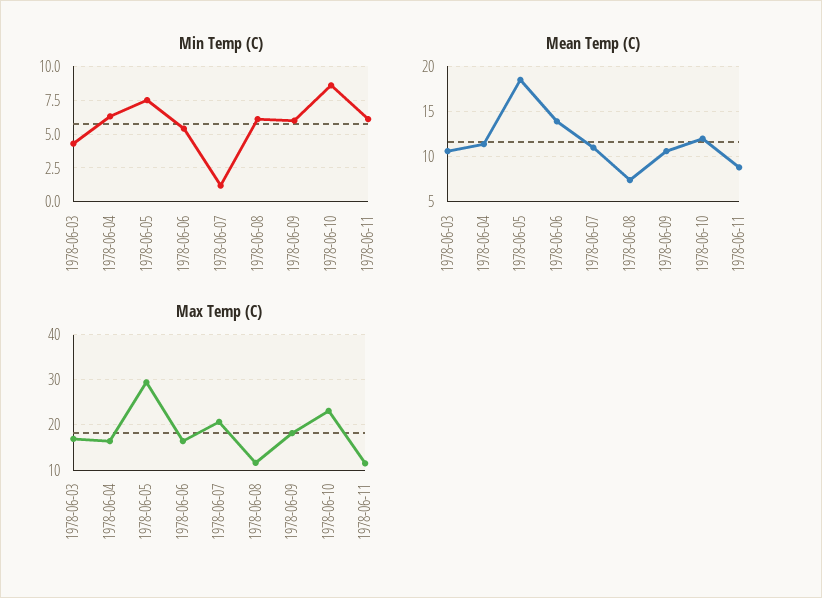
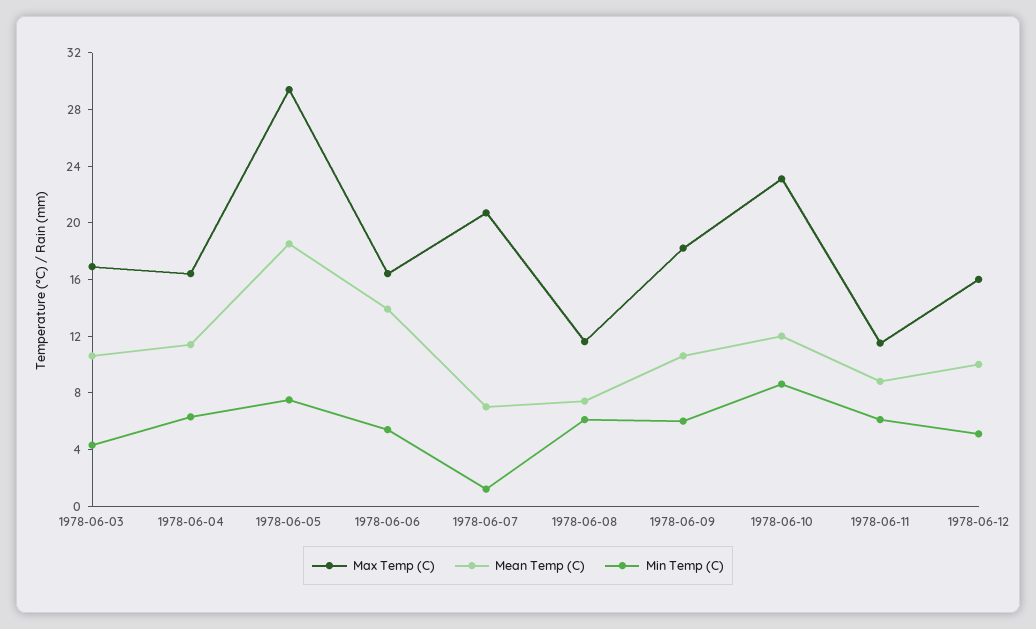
Mean Temp (C), 1978-06-07: 11 -> 7
Max Temp (C), 1978-06-12: none -> 16
Mean Temp (C), 1978-06-12: none -> 10
Min Temp (C), 1978-06-12: none -> 5

